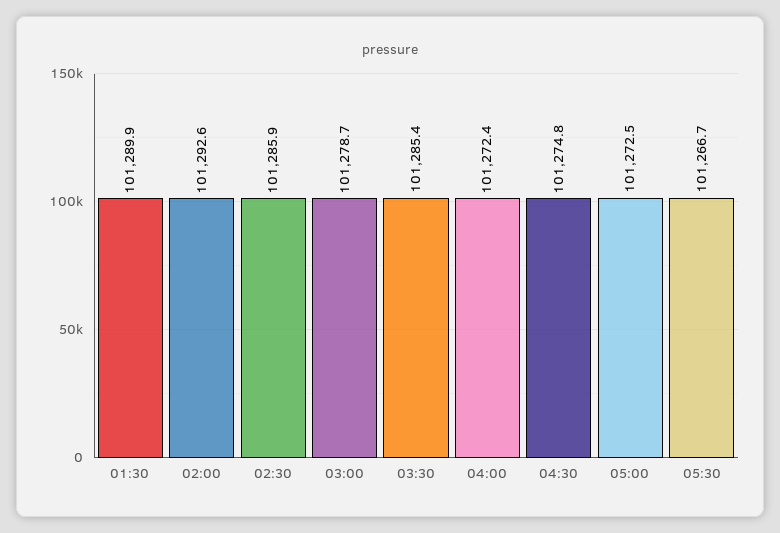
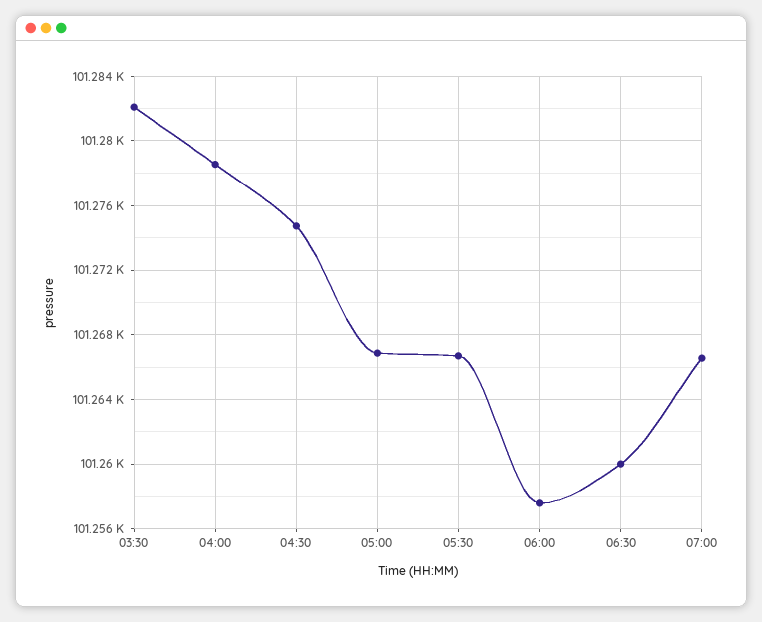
01:30: 101289.9 -> none
02:00: 101292.6 -> none
02:30: 101285.9 -> none
03:00: 101278.7 -> none
03:30: 101285.4 -> 101282
04:00: 101272.4 -> 101278.5
05:00: 101272.5 -> 101267
06:00: none -> 101257.5
06:30: none -> 101260
07:00: none -> 101266.5

